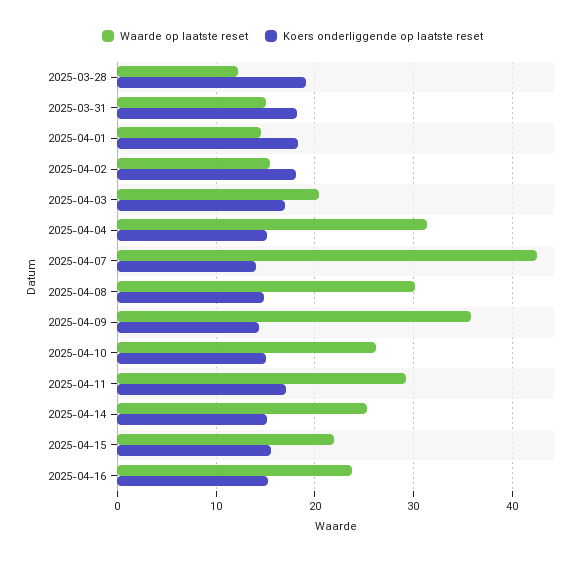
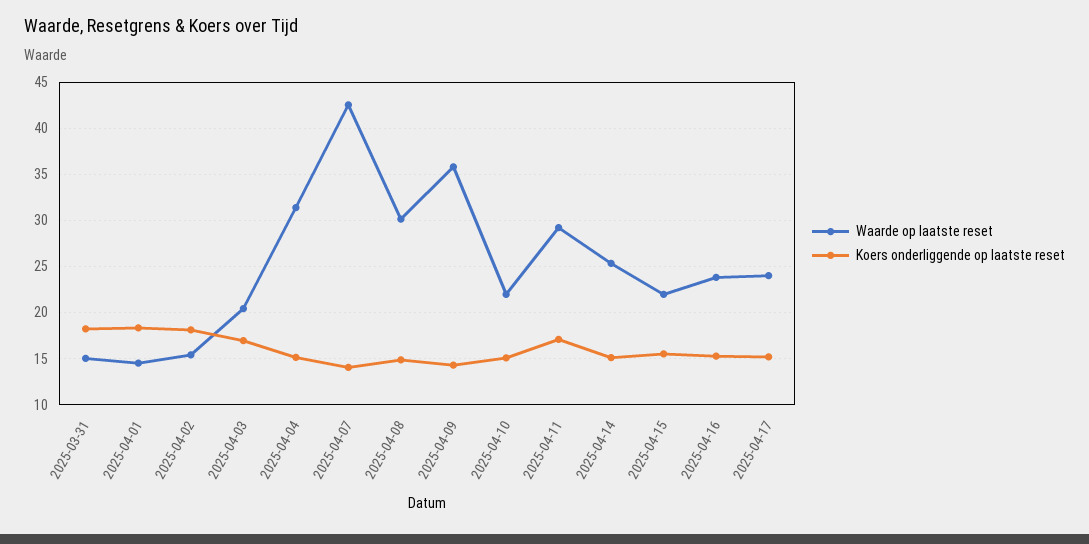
Waarde op laatste reset, 2025-03-28: 12 -> none
Koers onderliggende op laatste reset, 2025-03-28: 19 -> none
Waarde op laatste reset, 2025-04-10: 26 -> 22
Waarde op laatste reset, 2025-04-17: none -> 24
Koers onderliggende op laatste reset, 2025-04-17: none -> 15

